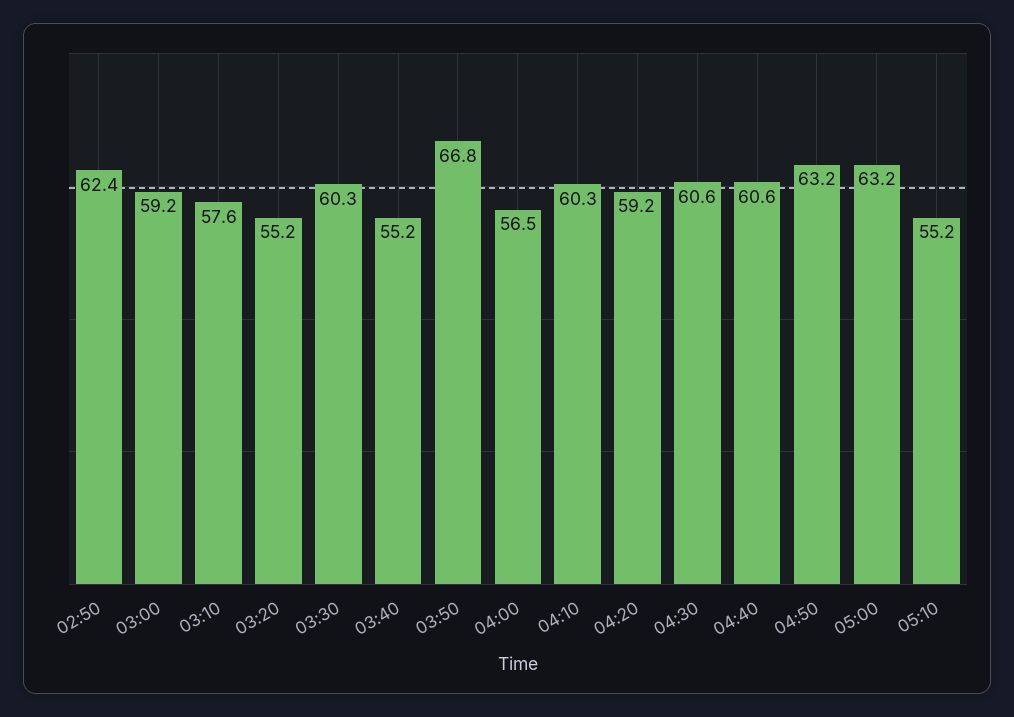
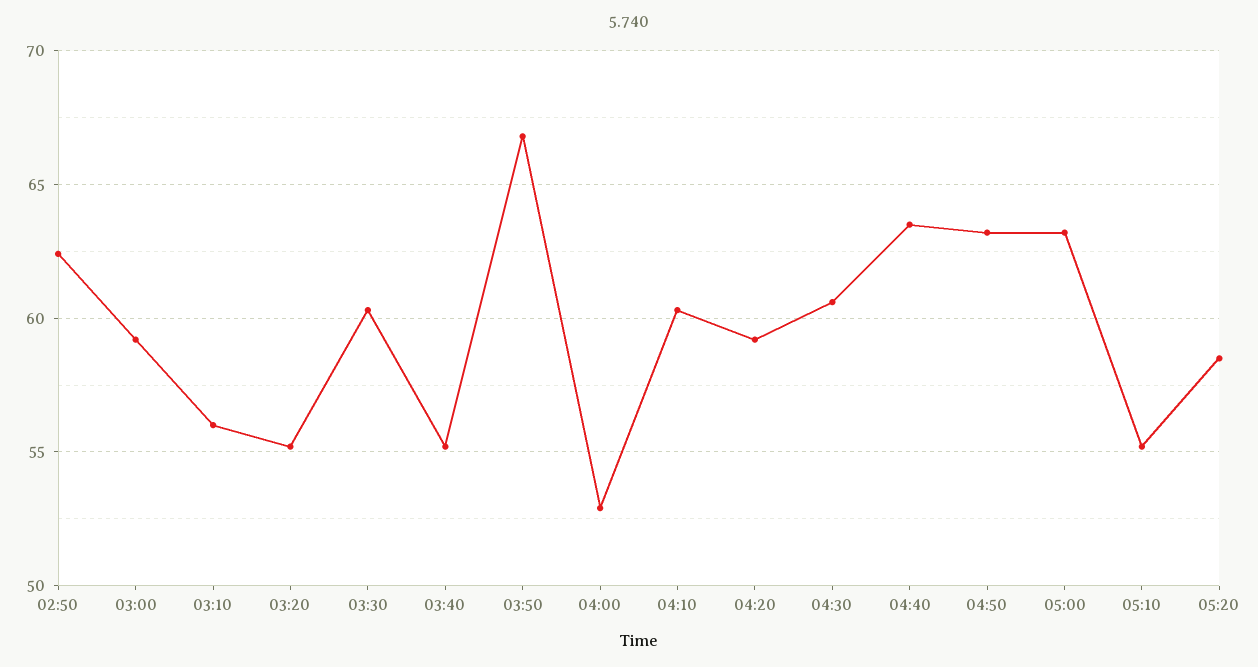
03:10: 57.6 -> 56
04:00: 56.5 -> 53
04:40: 60.6 -> 63.5
05:20: none -> 58.5

